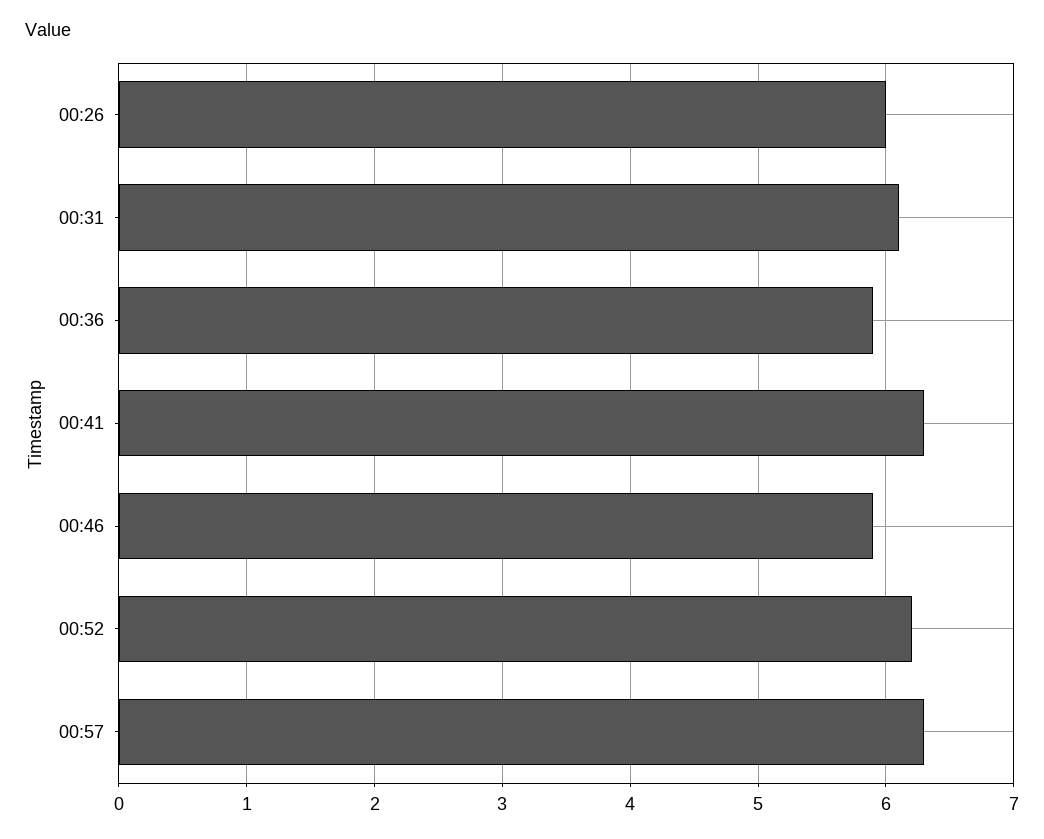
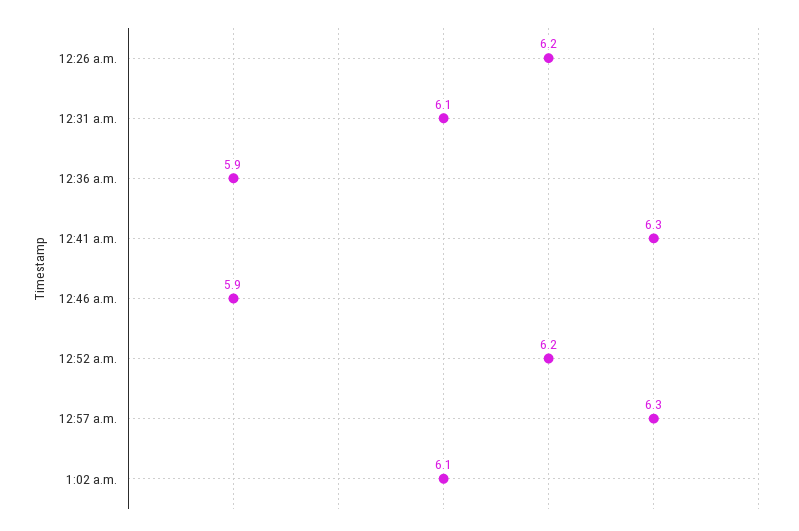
00:26: 6 -> 6.2
1:02 a.m.: none -> 6.1

